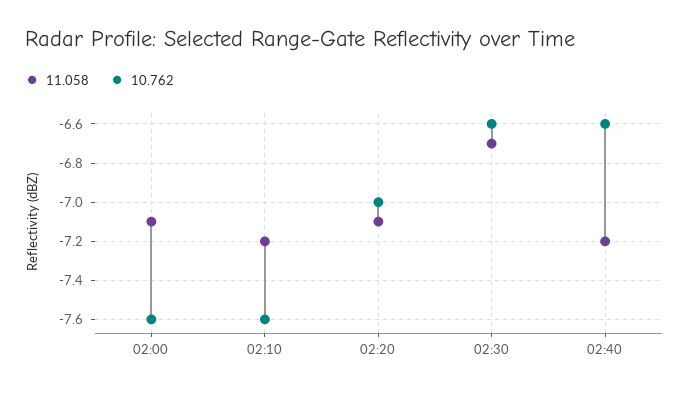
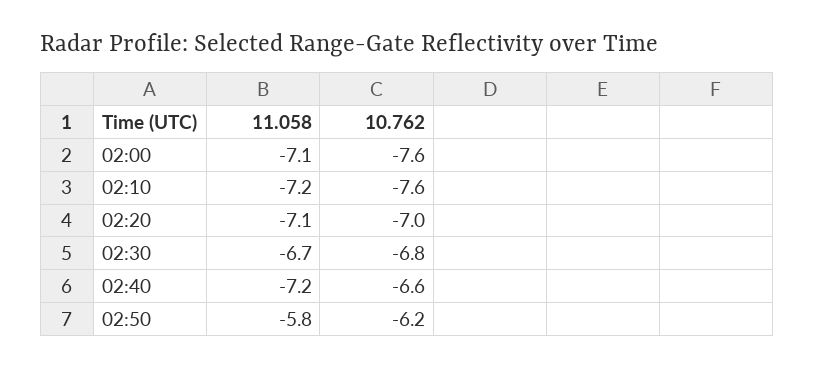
10.762, 02:30: -6.6 -> -6.8
11.058, 02:50: none -> -5.8
10.762, 02:50: none -> -6.2

